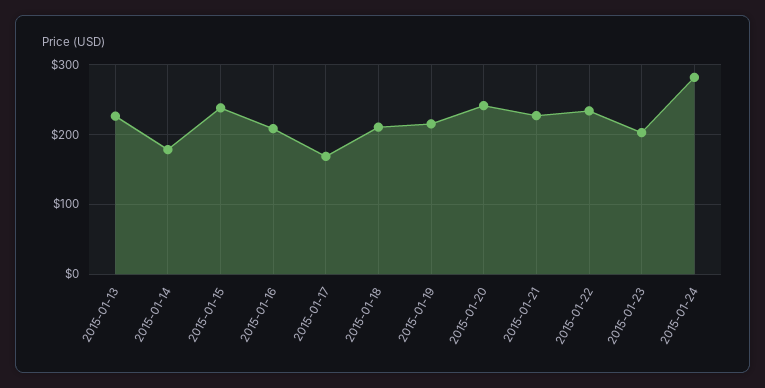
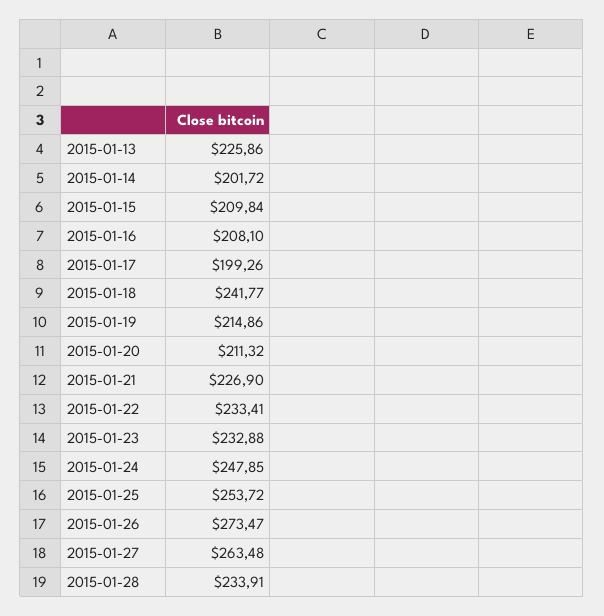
2015-01-14: 180 -> 201.72
2015-01-15: 240 -> 209.84
2015-01-17: 170 -> 199.26
2015-01-18: 210 -> 241.77
2015-01-20: 240 -> 211.32
2015-01-23: 200 -> 232.88
2015-01-24: 280 -> 247.85
2015-01-25: none -> 253.72
2015-01-26: none -> 273.47
2015-01-27: none -> 263.48
2015-01-28: none -> 233.91

